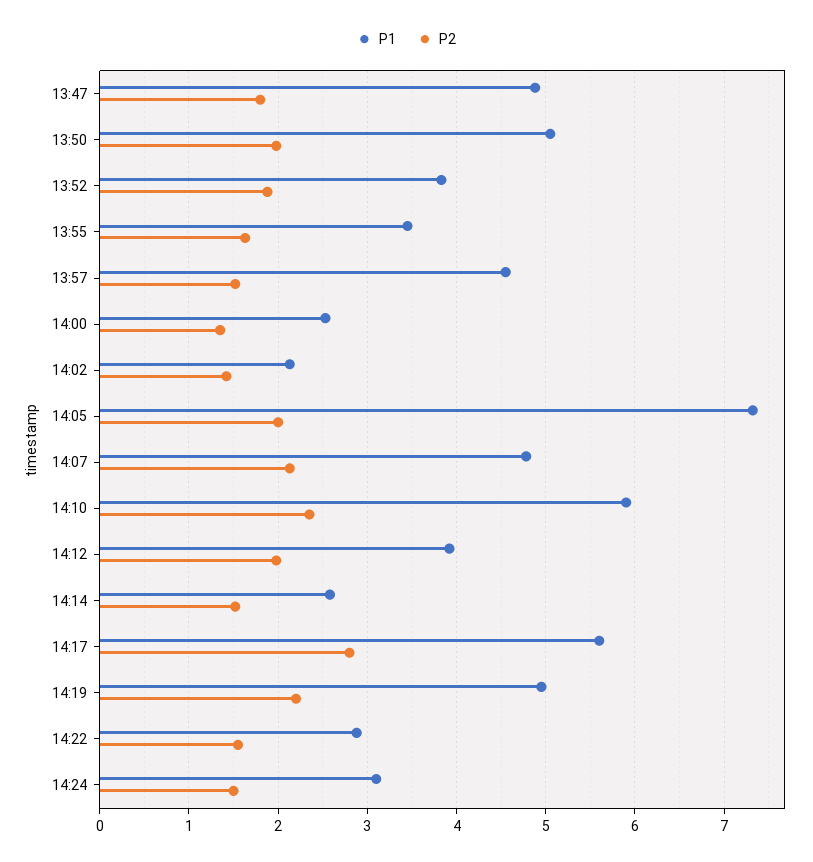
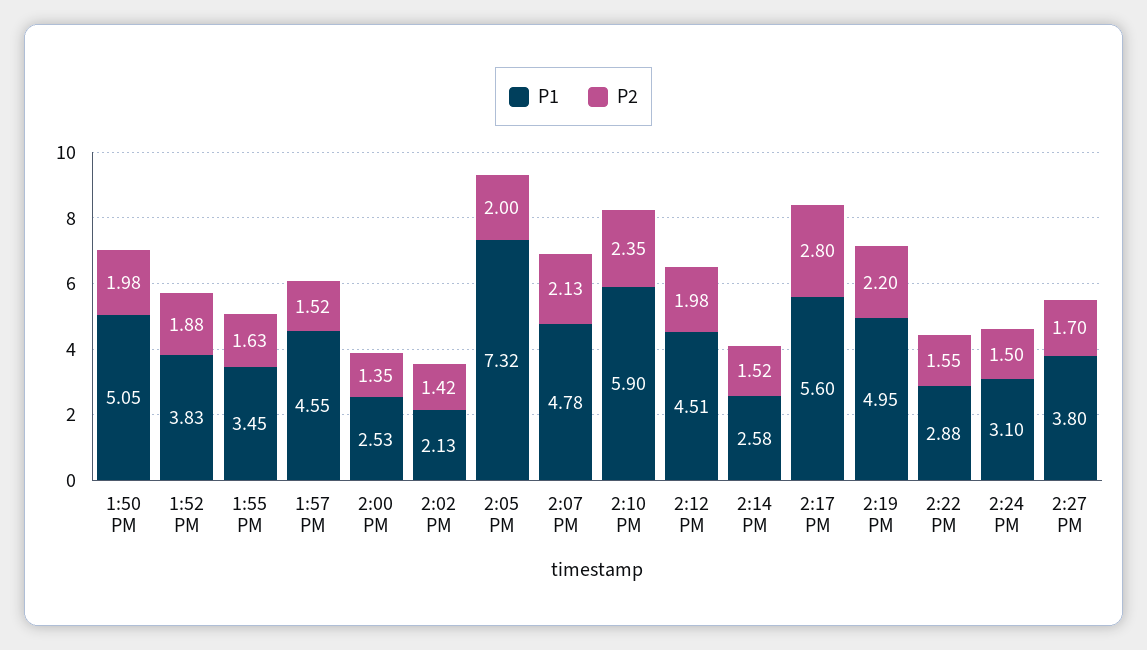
P1, 13:47: 4.9 -> none
P2, 13:47: 1.8 -> none
P1, 14:12: 3.9 -> 4.51
P1, 2:27 PM: none -> 3.8
P2, 2:27 PM: none -> 1.7

